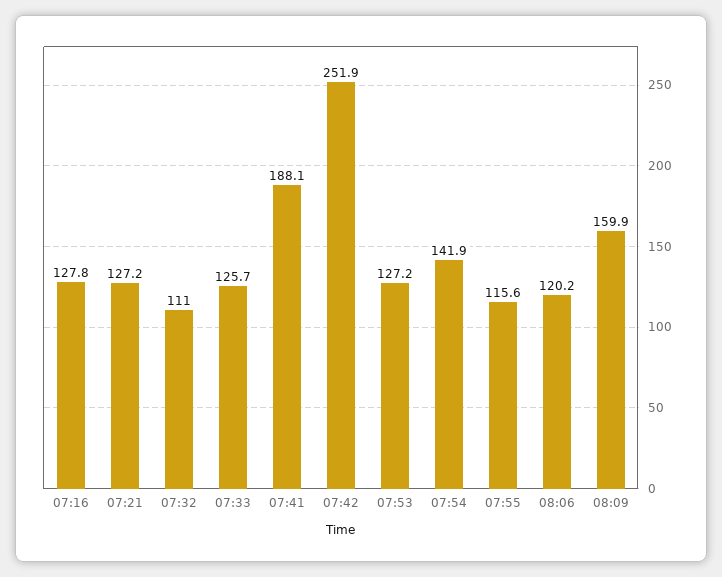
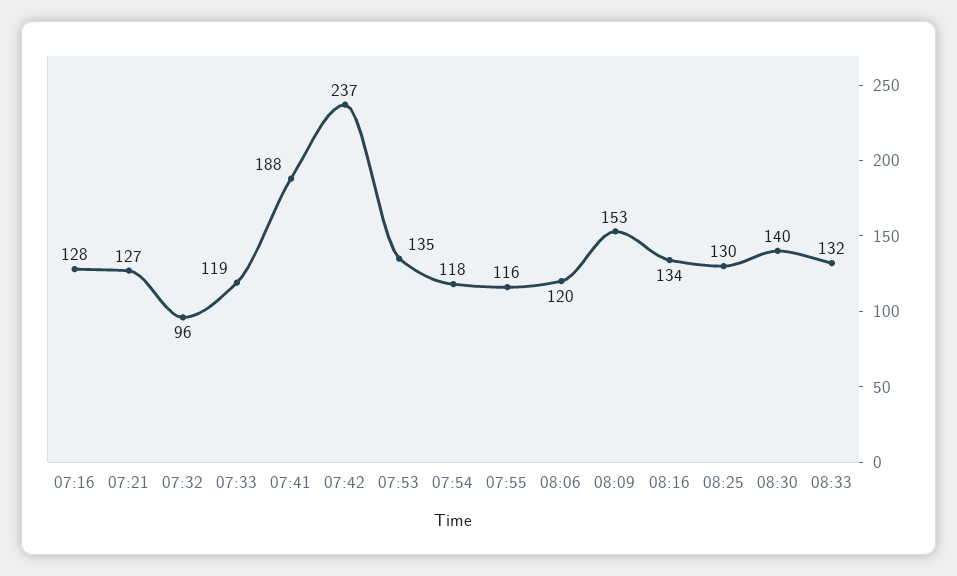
07:32: 111 -> 96
07:33: 125.7 -> 119
07:42: 251.9 -> 237
07:53: 127.2 -> 135
07:54: 141.9 -> 118
08:09: 159.9 -> 153
08:16: none -> 134
08:25: none -> 130
08:30: none -> 140
08:33: none -> 132

